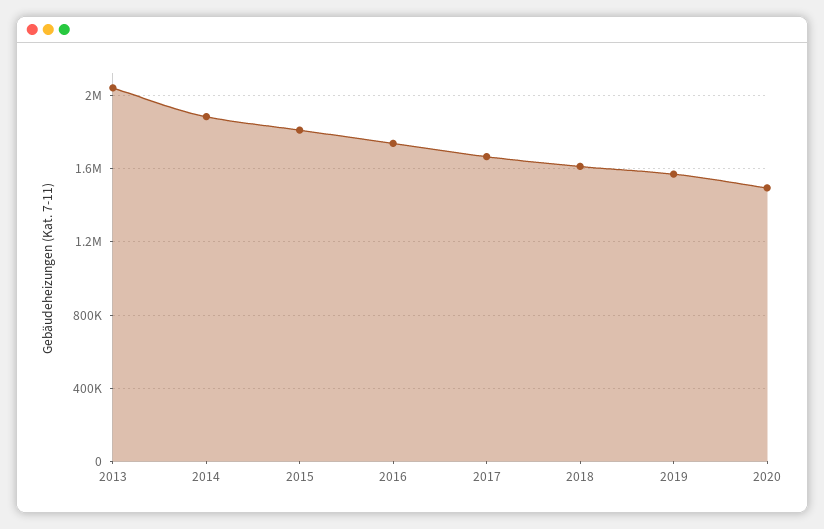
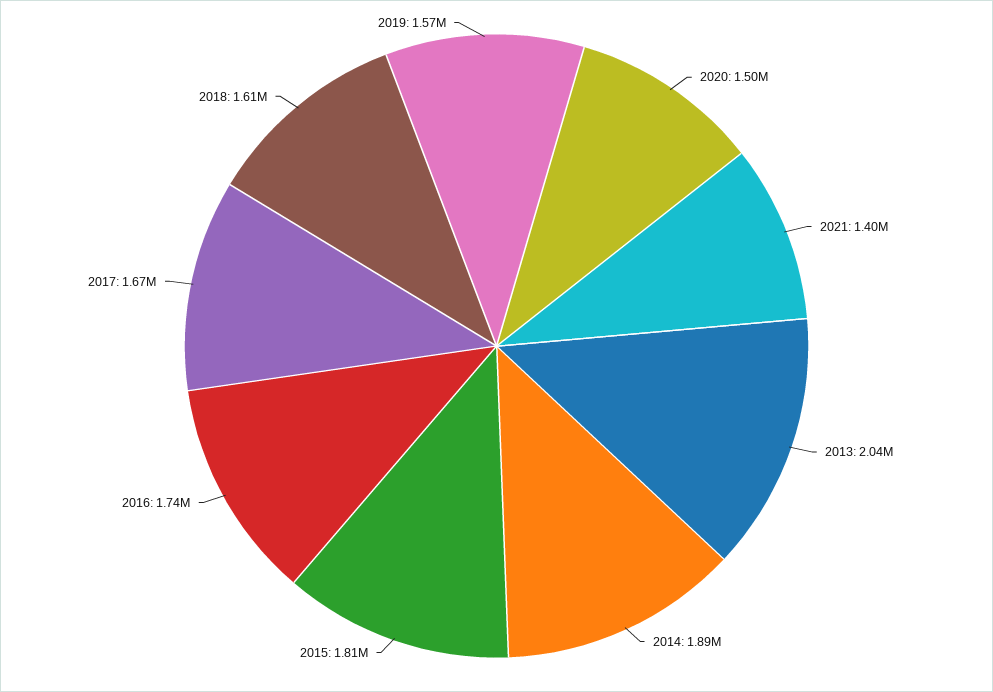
2021: none -> 1400000

